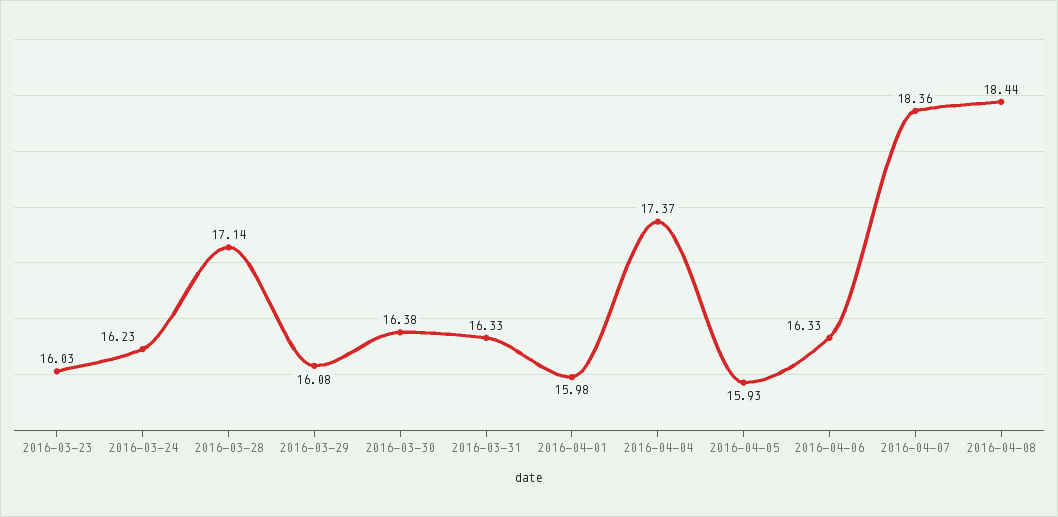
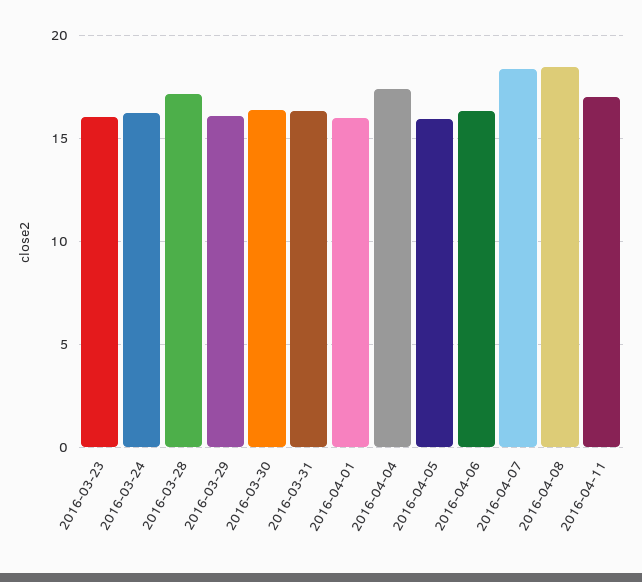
2016-04-11: none -> 17

